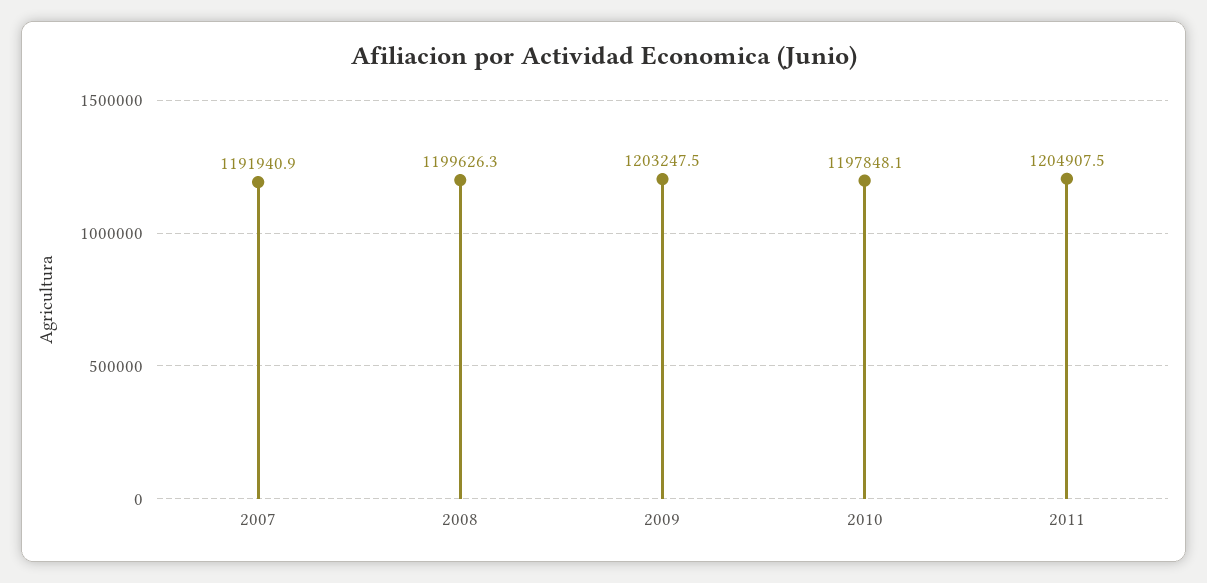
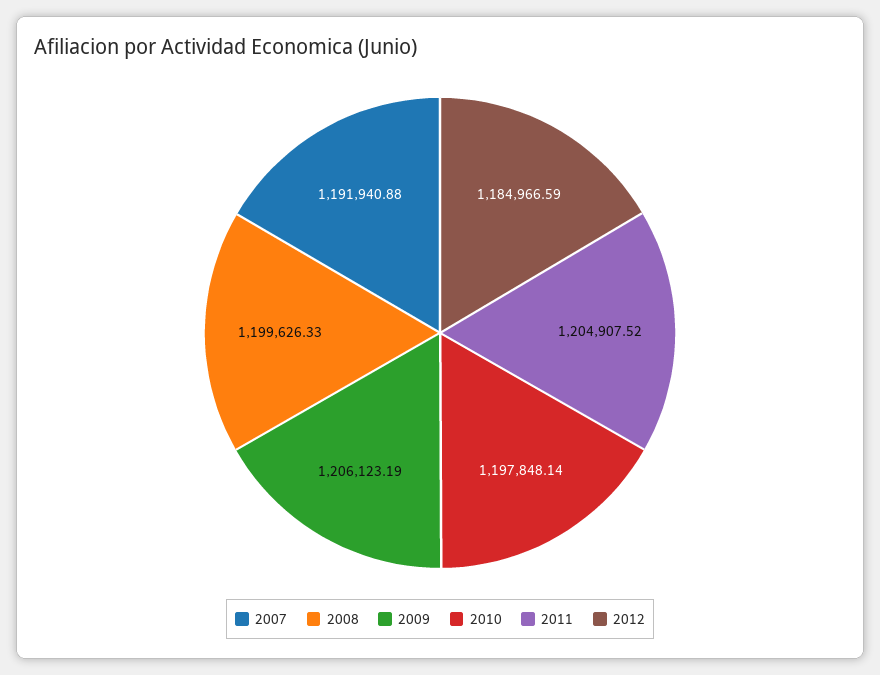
2009: 1203247.5 -> 1206123.19
2012: none -> 1184966.59

